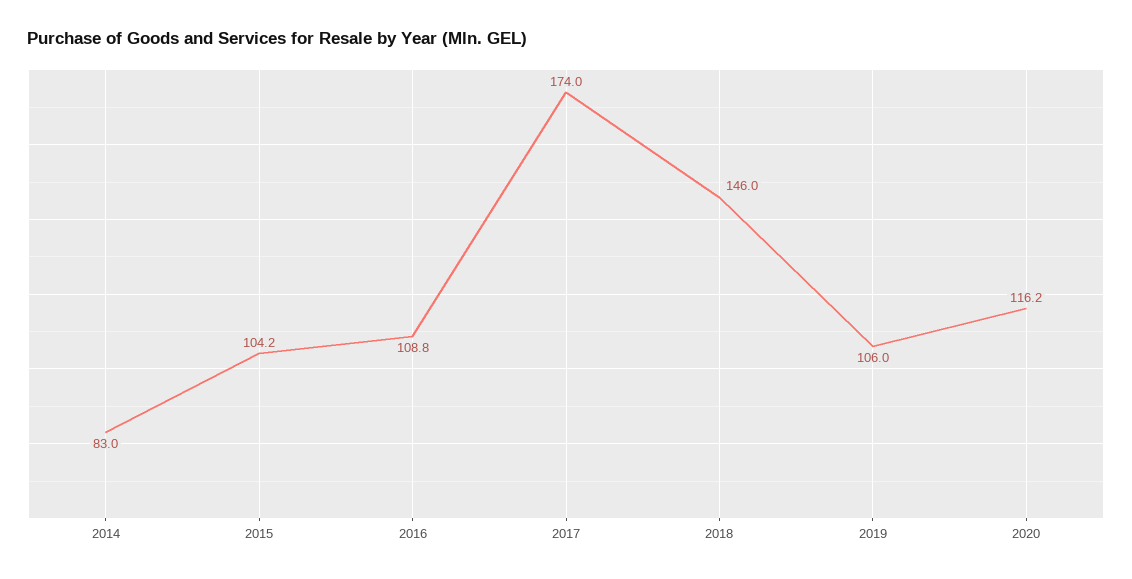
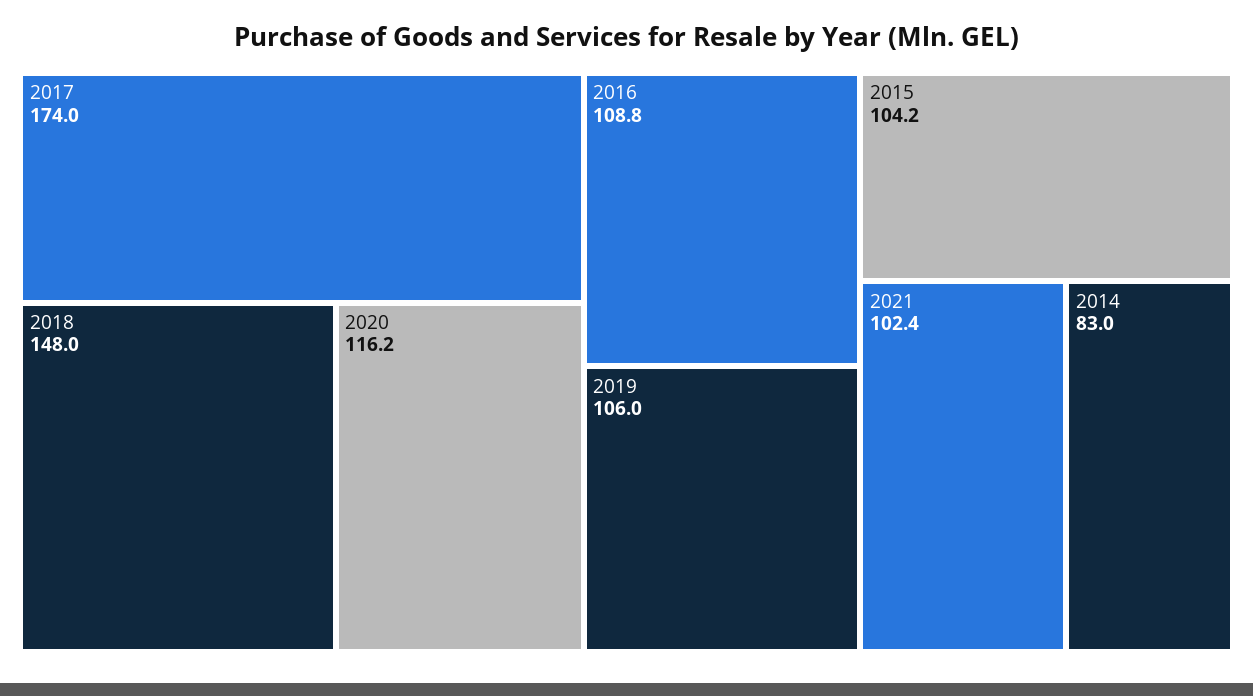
2018: 146 -> 148
2021: none -> 102.4

